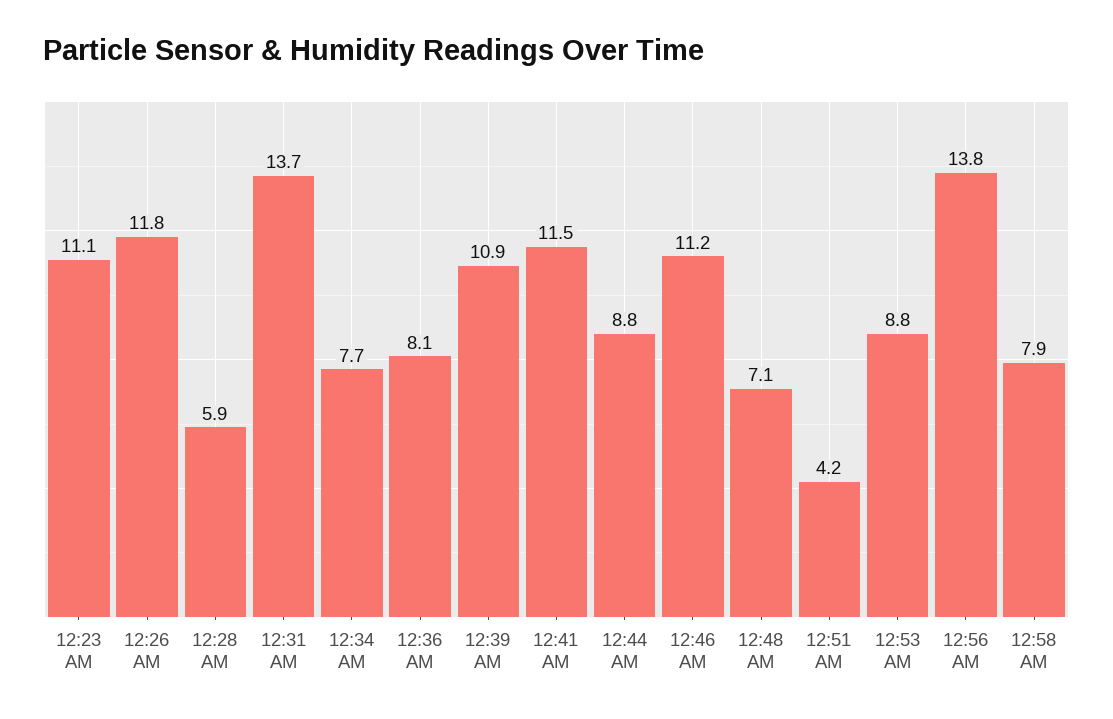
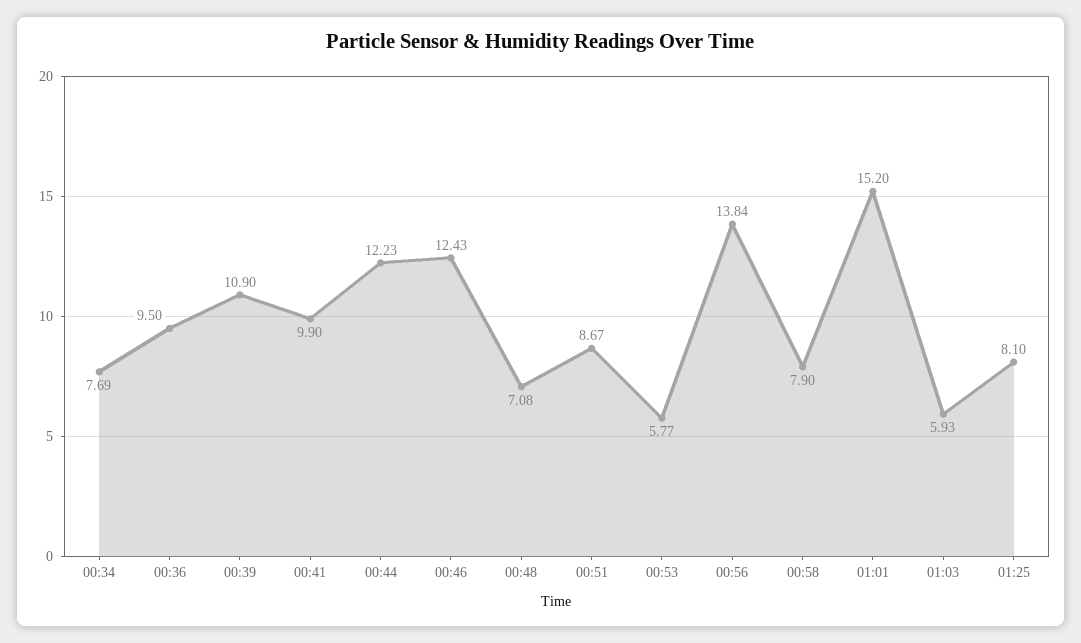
12:23 AM: 11.1 -> none
12:26 AM: 11.8 -> none
12:28 AM: 5.9 -> none
12:31 AM: 13.7 -> none
12:36 AM: 8.1 -> 9.5
12:41 AM: 11.5 -> 9.9
12:44 AM: 8.8 -> 12.23
12:46 AM: 11.2 -> 12.43
12:51 AM: 4.2 -> 8.67
12:53 AM: 8.8 -> 5.77
01:01: none -> 15.2
01:03: none -> 5.93
01:25: none -> 8.1

